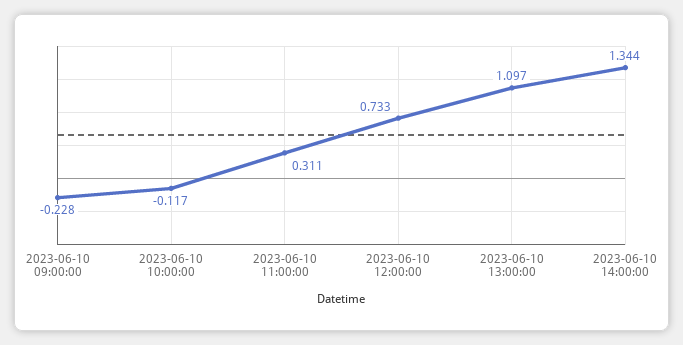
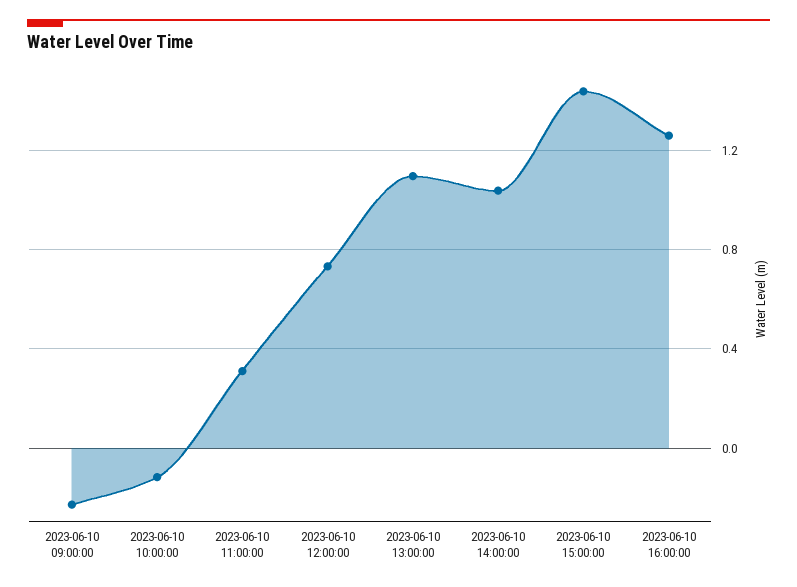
2023-06-10 14:00:00: 1.344 -> 1.05
2023-06-10 15:00:00: none -> 1.45
2023-06-10 16:00:00: none -> 1.25

